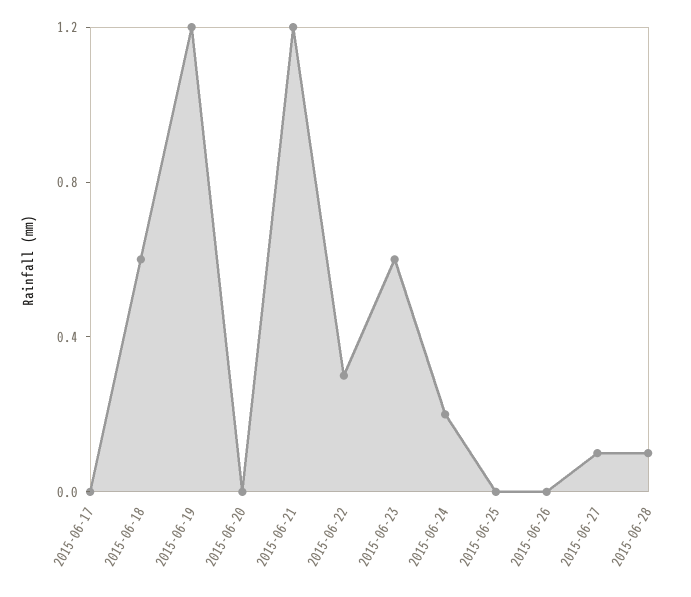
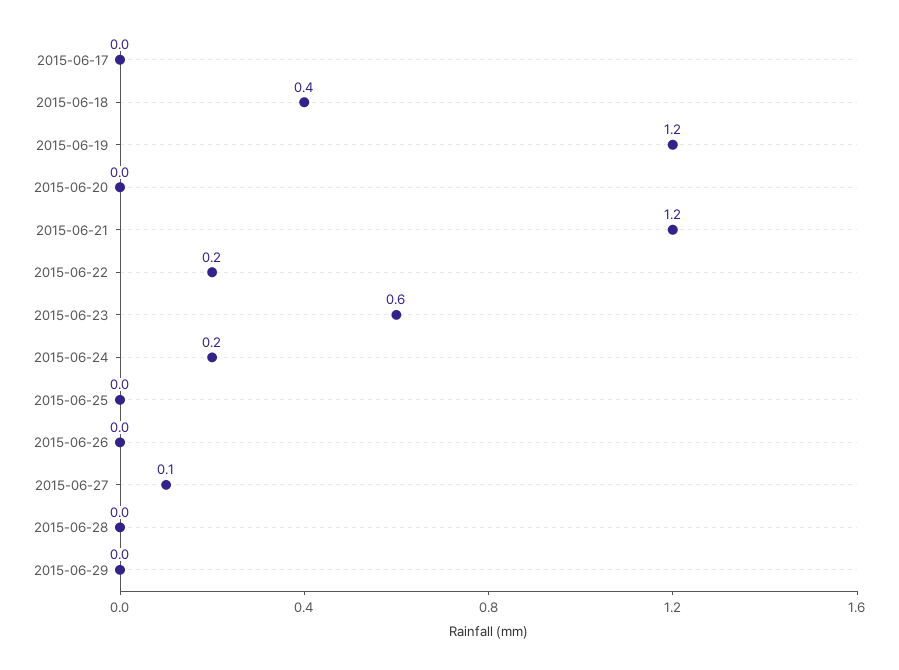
2015-06-18: 0.6 -> 0.4
2015-06-22: 0.3 -> 0.2
2015-06-28: 0.1 -> 0
2015-06-29: none -> 0

